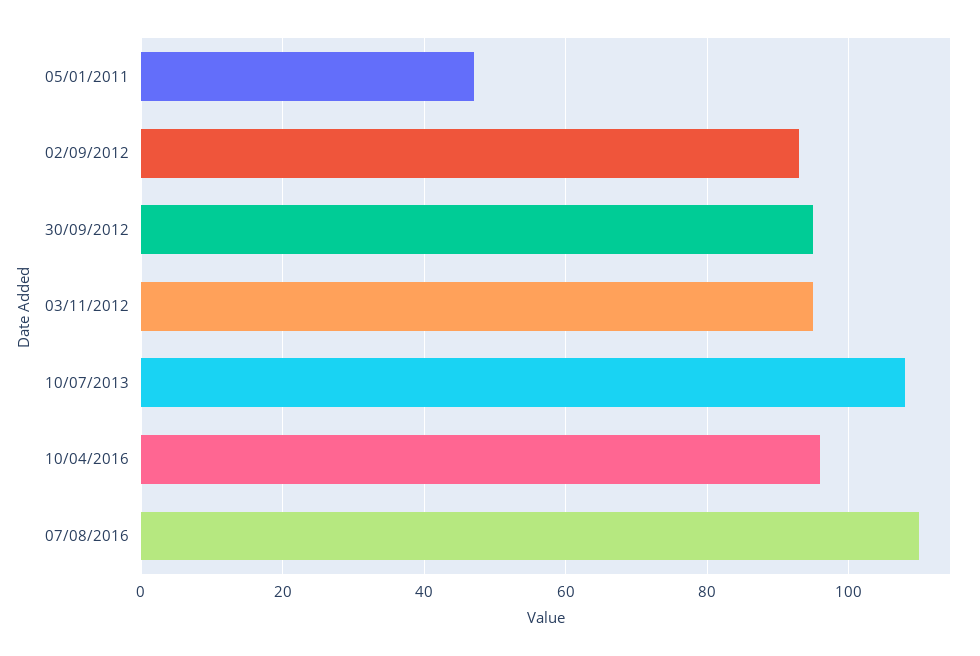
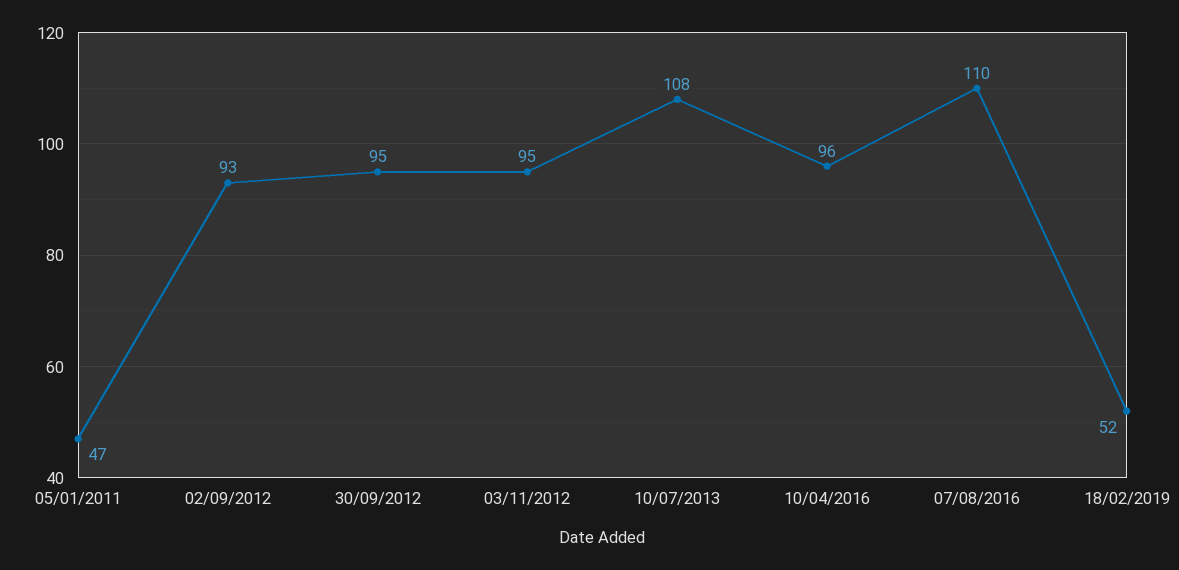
18/02/2019: none -> 52

